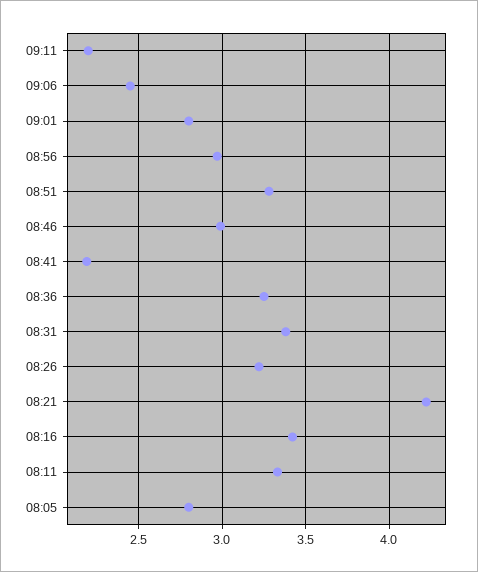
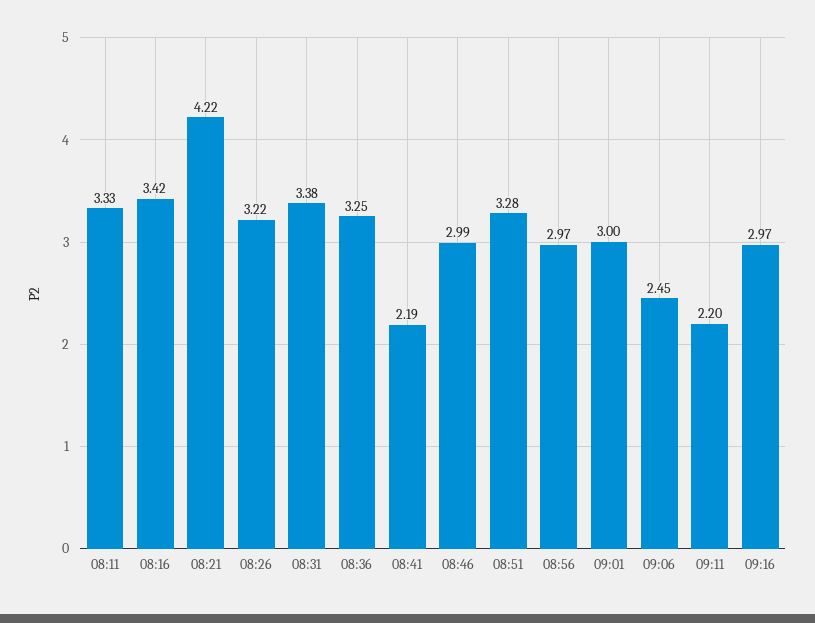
09:01: 2.8 -> 3
08:05: 2.8 -> none
09:16: none -> 2.97

